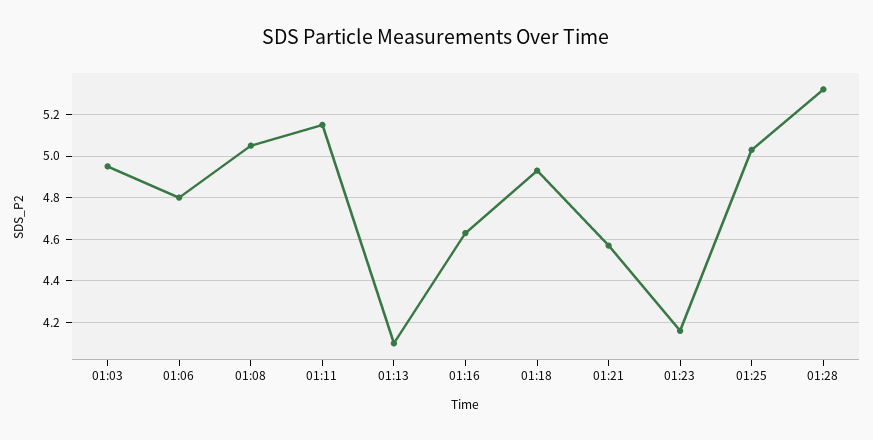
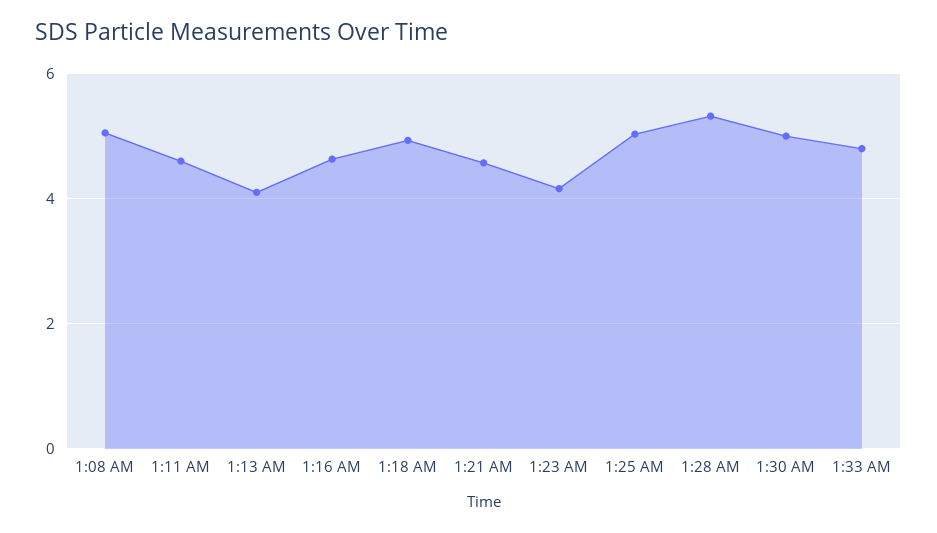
01:03: 4.95 -> none
01:06: 4.8 -> none
01:11: 5.15 -> 4.6
1:30 AM: none -> 5
1:33 AM: none -> 4.8

